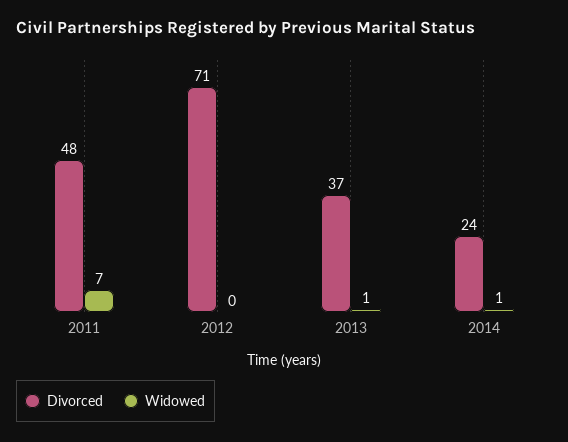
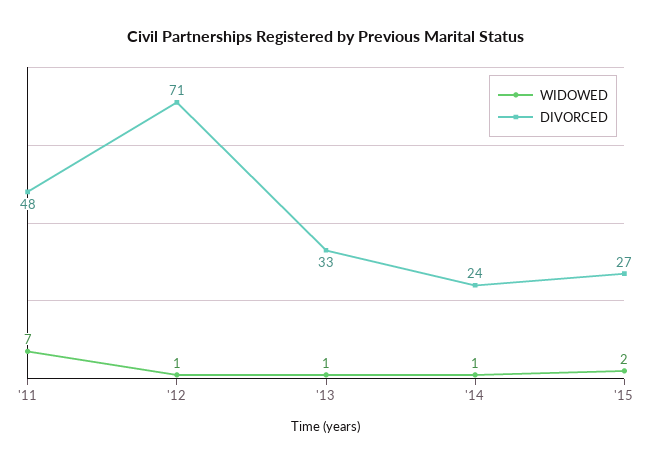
Widowed, 2012: 0 -> 1
Divorced, 2013: 37 -> 33
Widowed, '15: none -> 2
Divorced, '15: none -> 27

